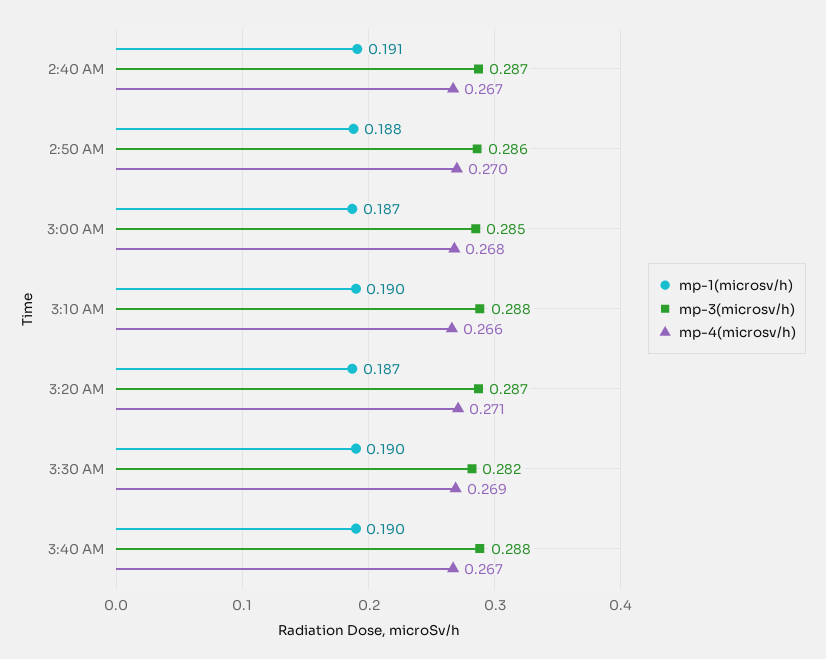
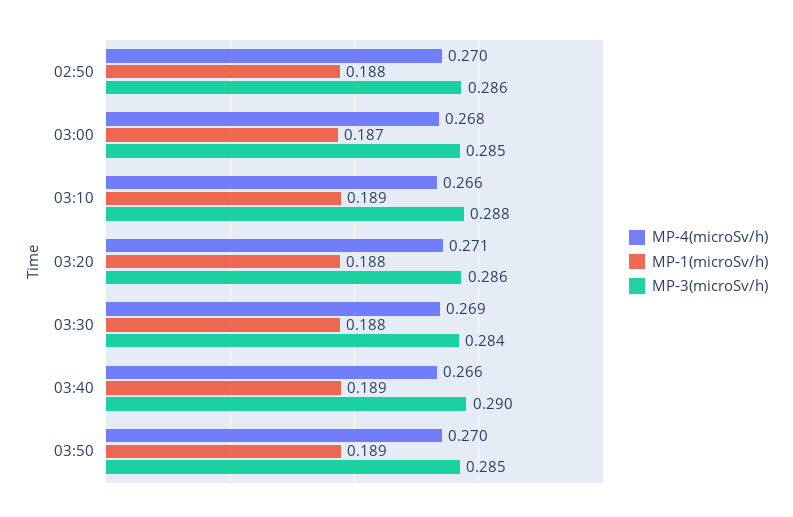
mp-1(microsv/h), 2:40 AM: 0.191 -> none
mp-3(microsv/h), 2:40 AM: 0.287 -> none
mp-4(microsv/h), 2:40 AM: 0.267 -> none
mp-1(microsv/h), 3:10 AM: 0.19 -> 0.189
mp-1(microsv/h), 3:20 AM: 0.187 -> 0.188
mp-3(microsv/h), 3:20 AM: 0.287 -> 0.286
mp-1(microsv/h), 3:30 AM: 0.19 -> 0.188
mp-3(microsv/h), 3:30 AM: 0.282 -> 0.284
mp-1(microsv/h), 3:40 AM: 0.19 -> 0.189
mp-3(microsv/h), 3:40 AM: 0.288 -> 0.29
mp-4(microsv/h), 3:40 AM: 0.267 -> 0.266
mp-4(microsv/h), 03:50: none -> 0.27
mp-1(microsv/h), 03:50: none -> 0.189
mp-3(microsv/h), 03:50: none -> 0.285

